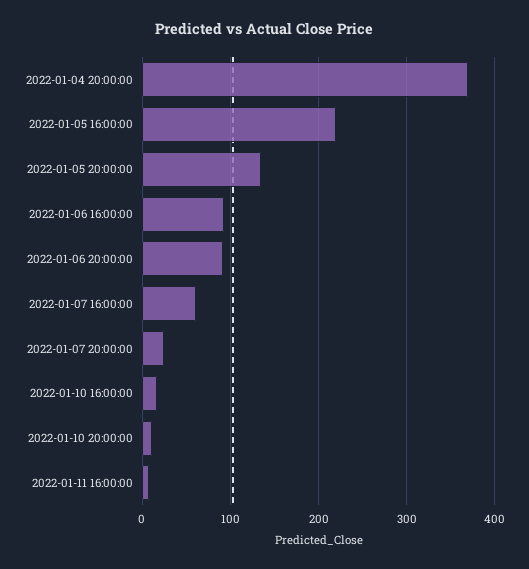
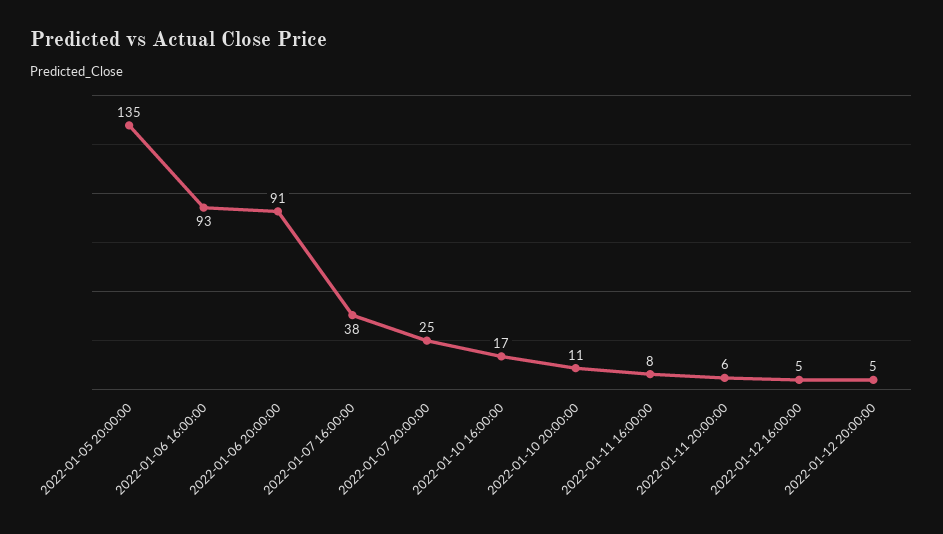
2022-01-04 20:00:00: 370 -> none
2022-01-05 16:00:00: 220 -> none
2022-01-07 16:00:00: 60 -> 38
2022-01-11 20:00:00: none -> 6
2022-01-12 16:00:00: none -> 5
2022-01-12 20:00:00: none -> 5

